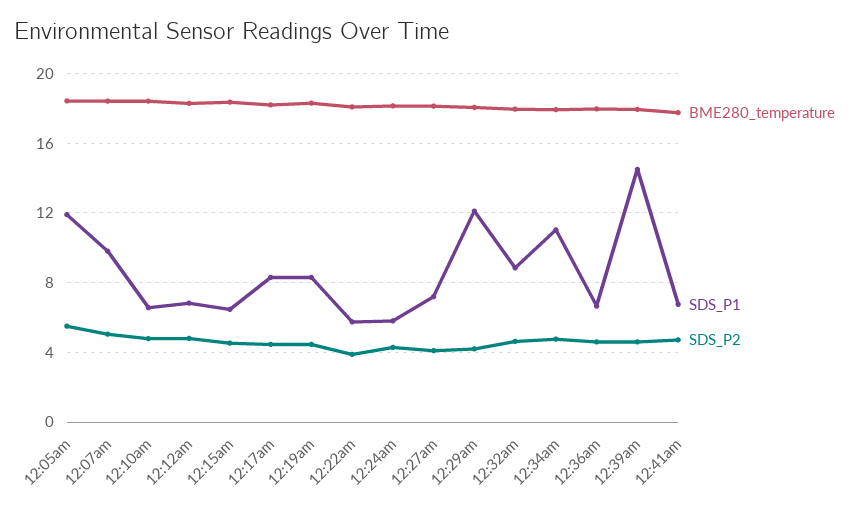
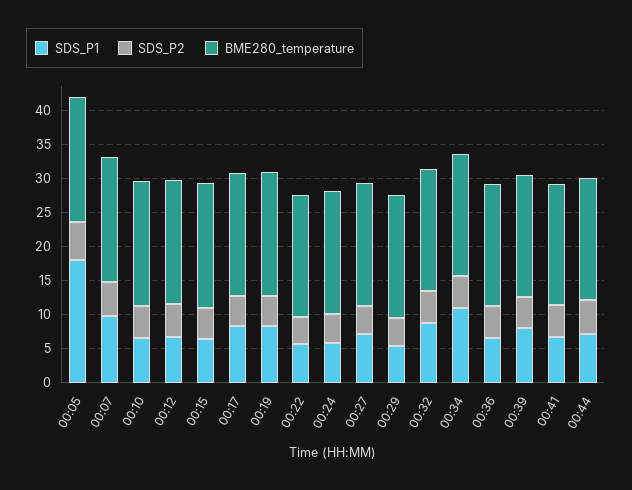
SDS_P1, 12:05am: 12 -> 17.5
SDS_P1, 12:29am: 12 -> 5
SDS_P1, 12:39am: 14.5 -> 7.5
SDS_P1, 00:44: none -> 7.5
SDS_P2, 00:44: none -> 5
BME280_temperature, 00:44: none -> 17.5

